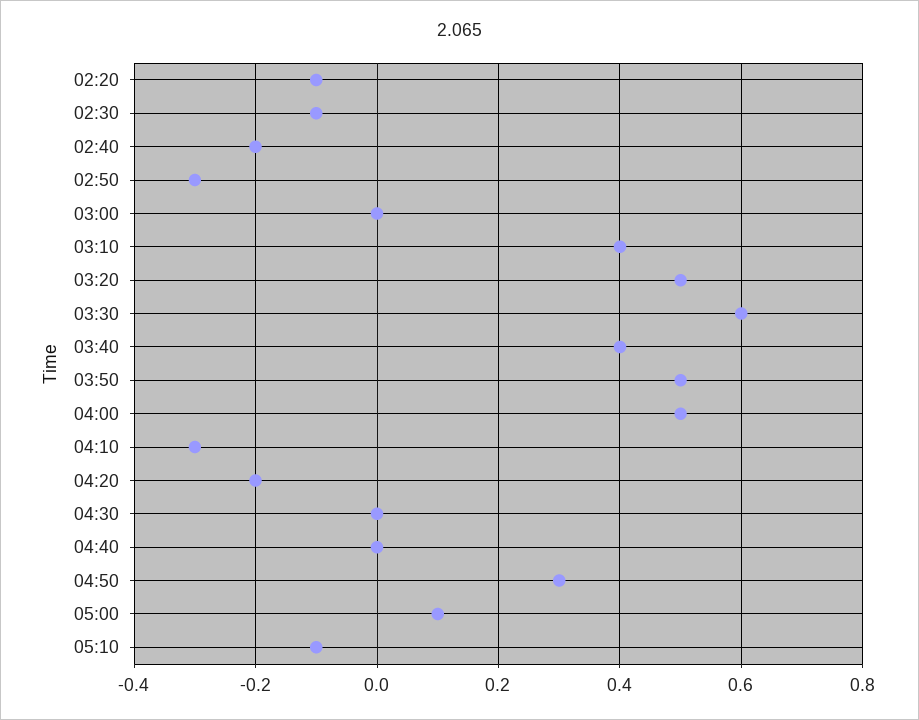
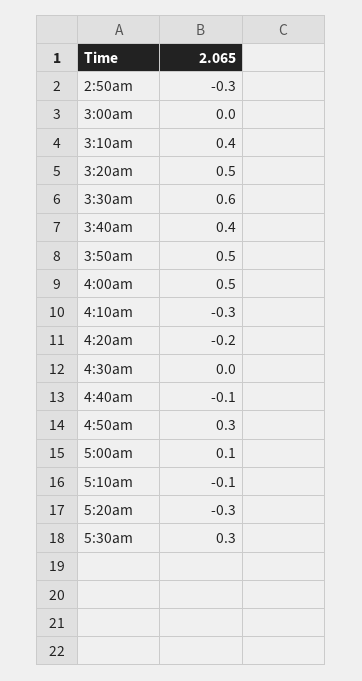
02:20: -0.1 -> none
02:30: -0.1 -> none
02:40: -0.2 -> none
04:40: 0 -> -0.1
5:20am: none -> -0.3
5:30am: none -> 0.3

